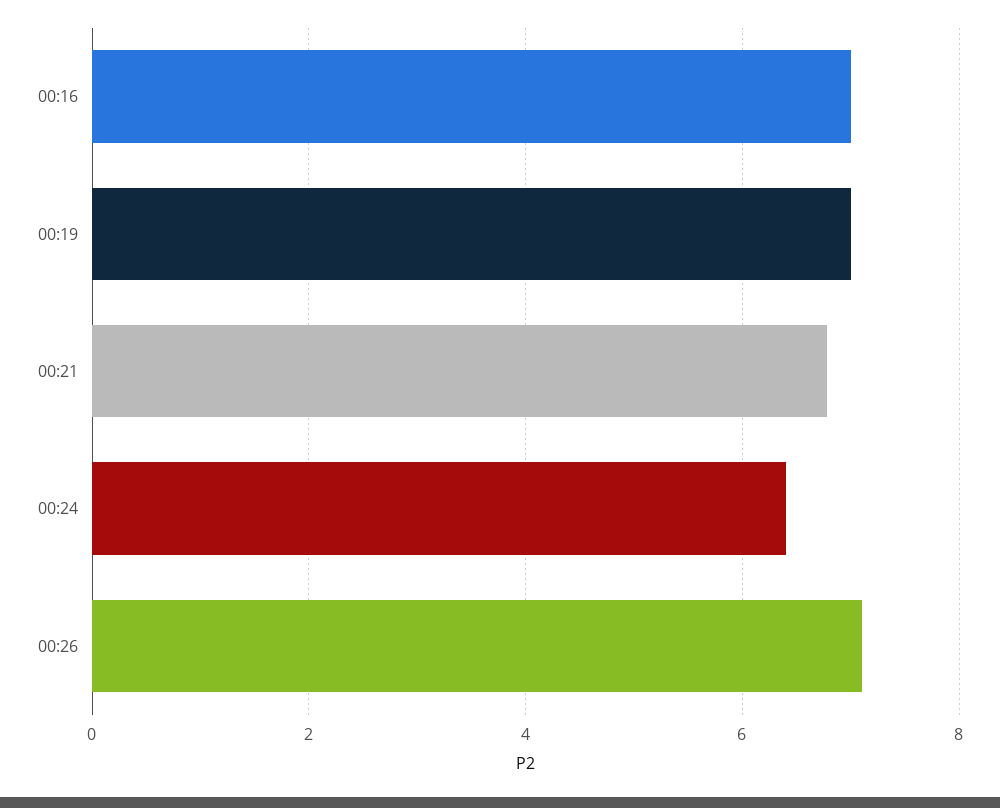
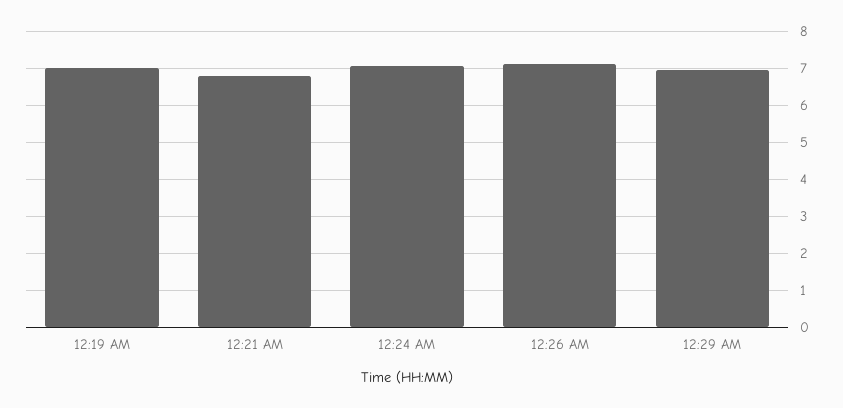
00:16: 7 -> none
00:24: 6.4 -> 7
12:29 AM: none -> 7

